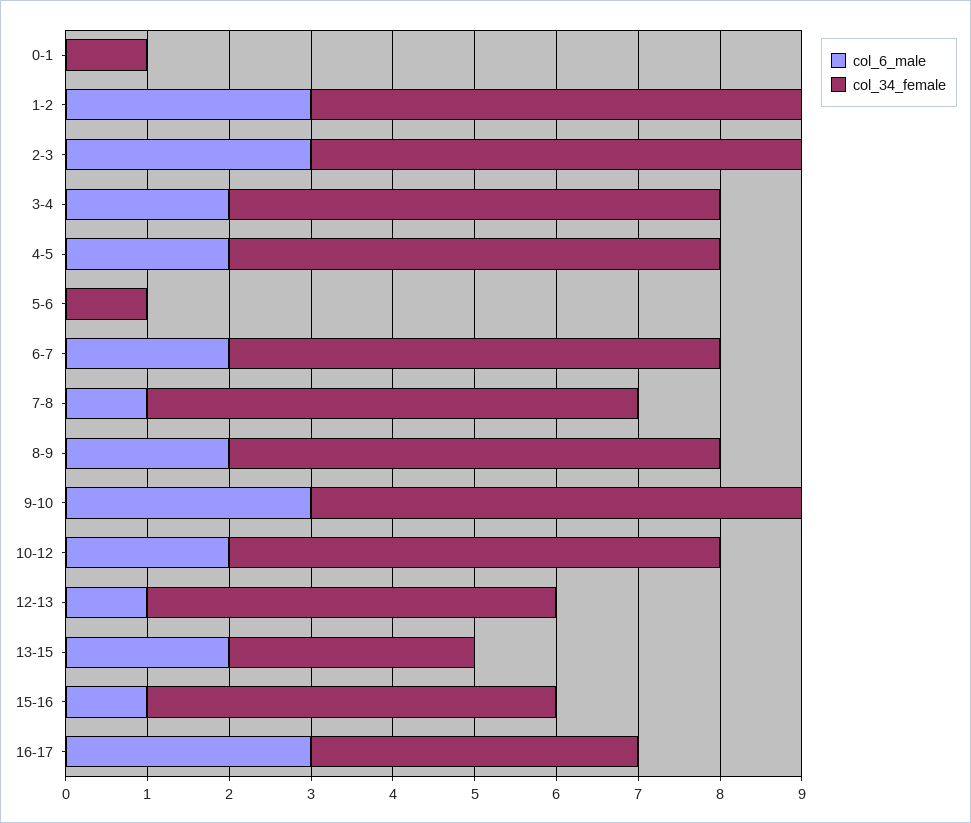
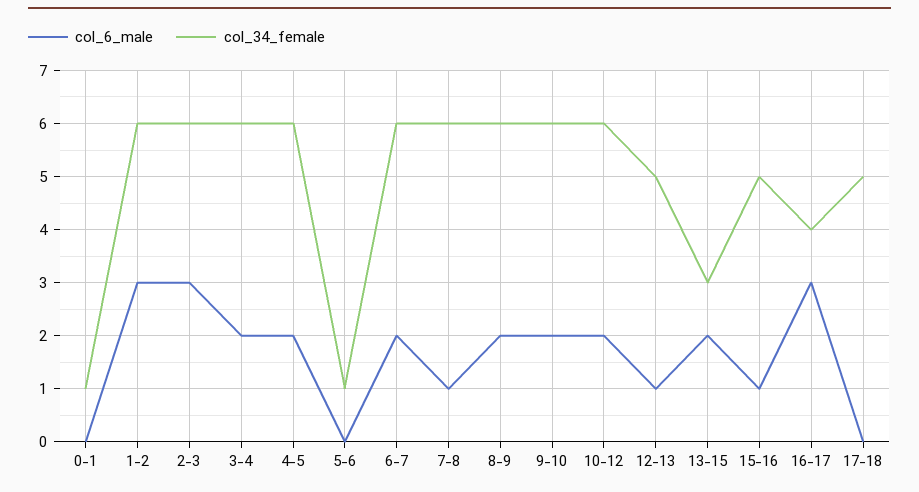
col_6_male, 9-10: 3 -> 2
col_6_male, 17-18: none -> 0
col_34_female, 17-18: none -> 5

